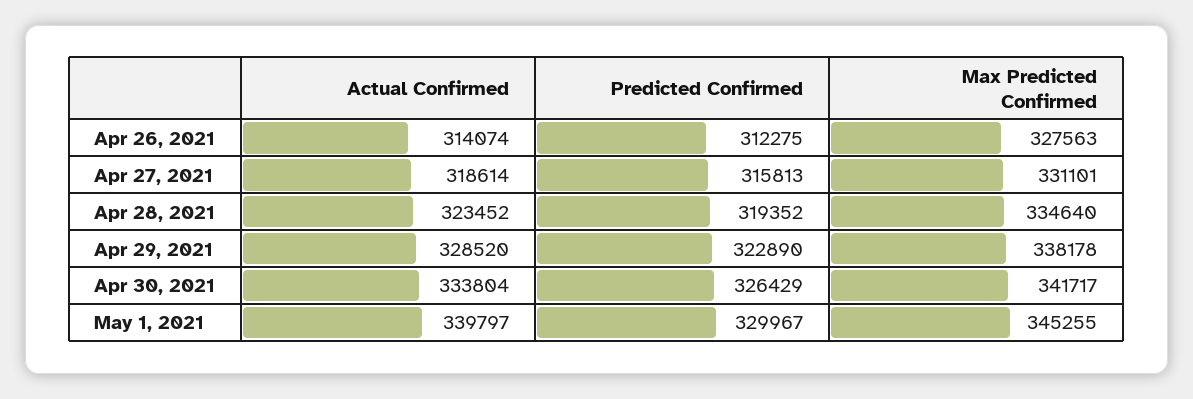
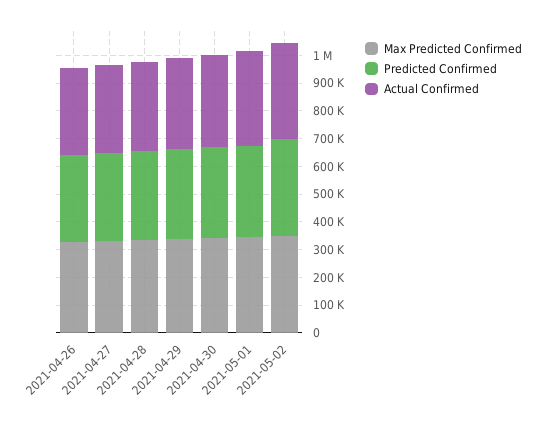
Max Predicted Confirmed, 2021-05-02: none -> 350000
Predicted Confirmed, 2021-05-02: none -> 350000
Actual Confirmed, 2021-05-02: none -> 350000

